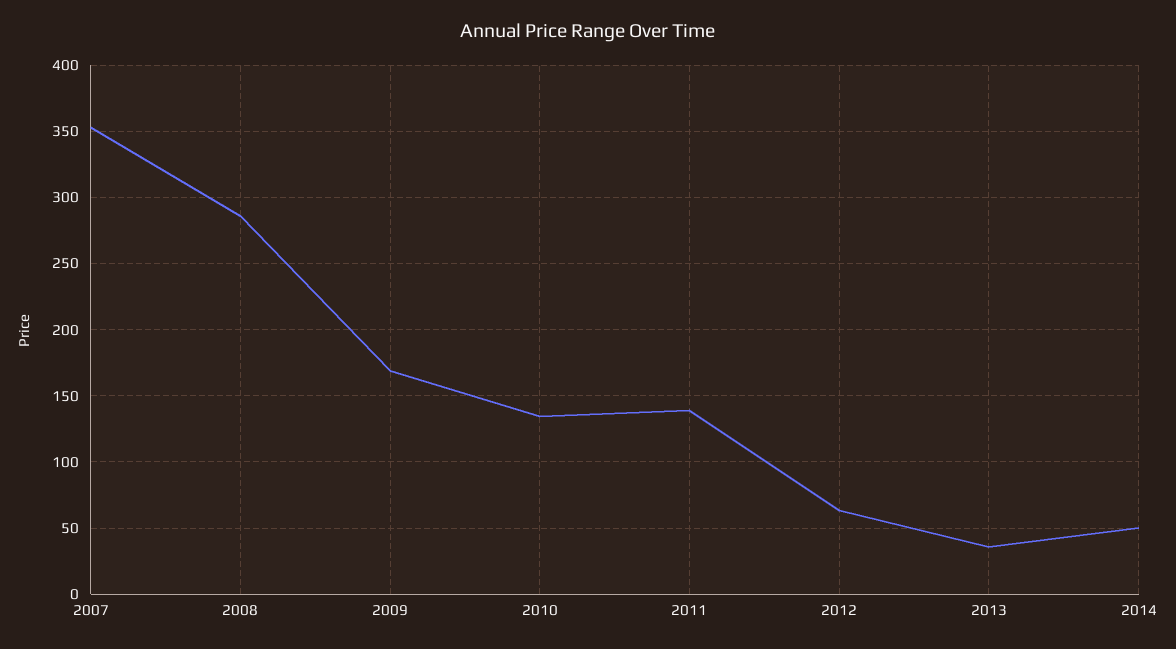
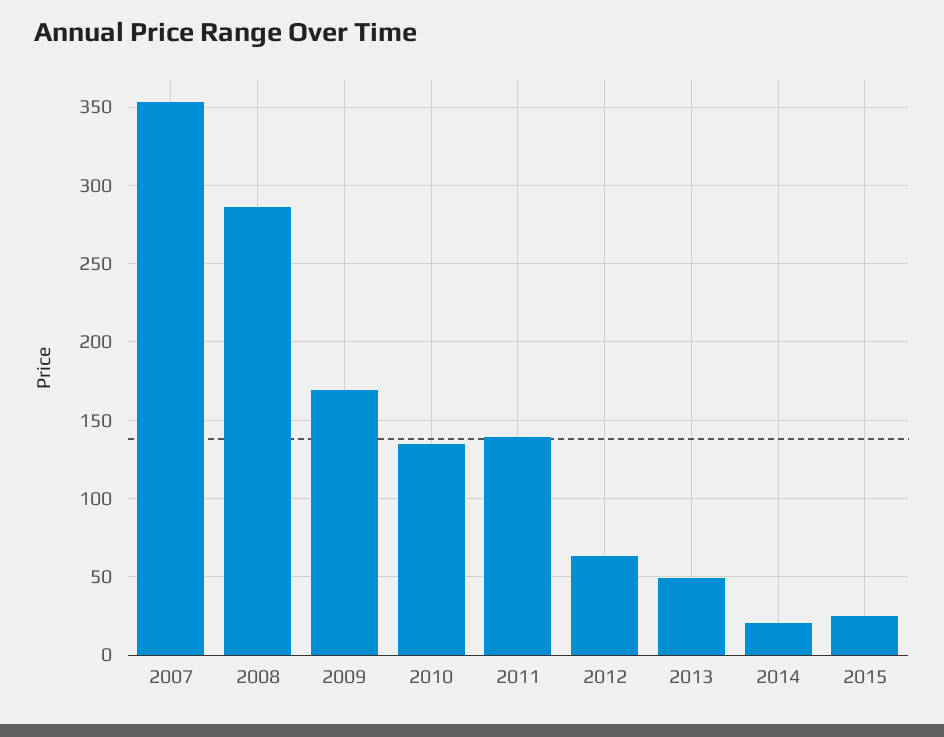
2013: 35 -> 50
2014: 50 -> 20
2015: none -> 25

